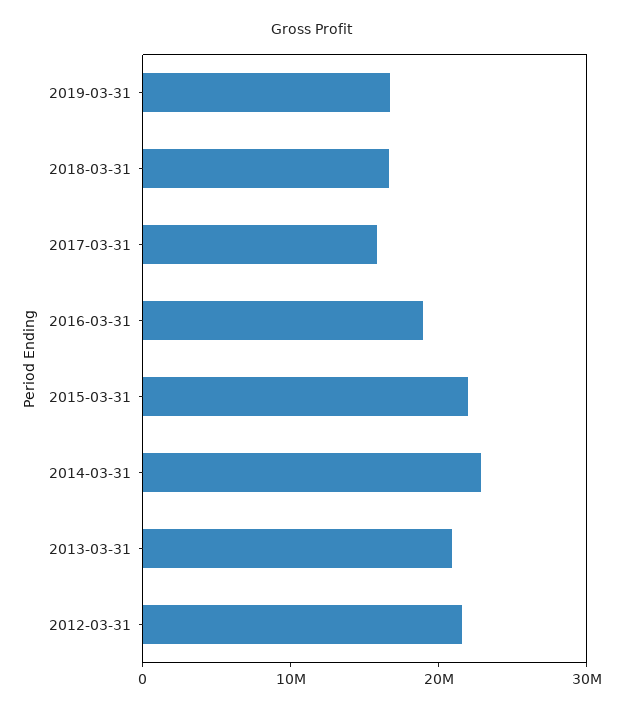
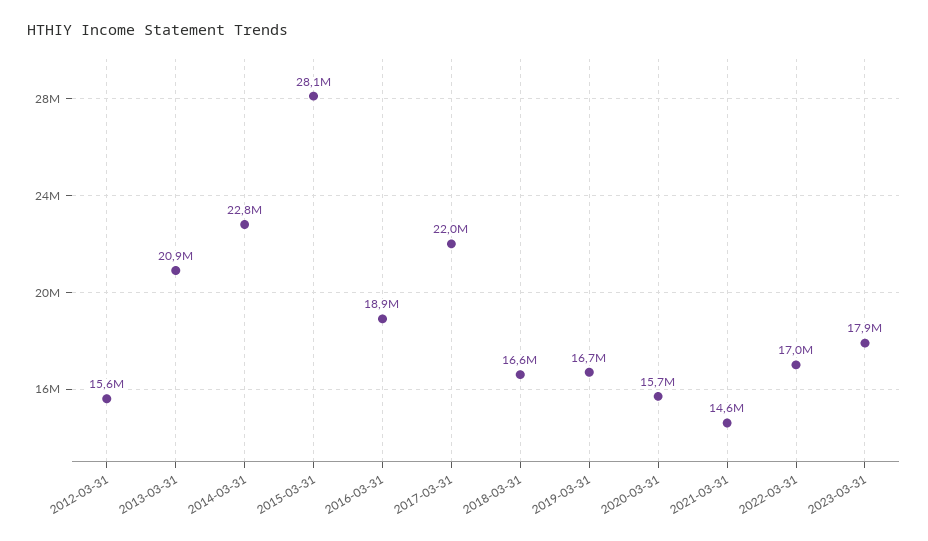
2017-03-31: 16000000 -> 22000000
2015-03-31: 22000000 -> 28100000
2012-03-31: 22000000 -> 15600000
2020-03-31: none -> 15700000
2021-03-31: none -> 14600000
2022-03-31: none -> 17000000
2023-03-31: none -> 17900000

